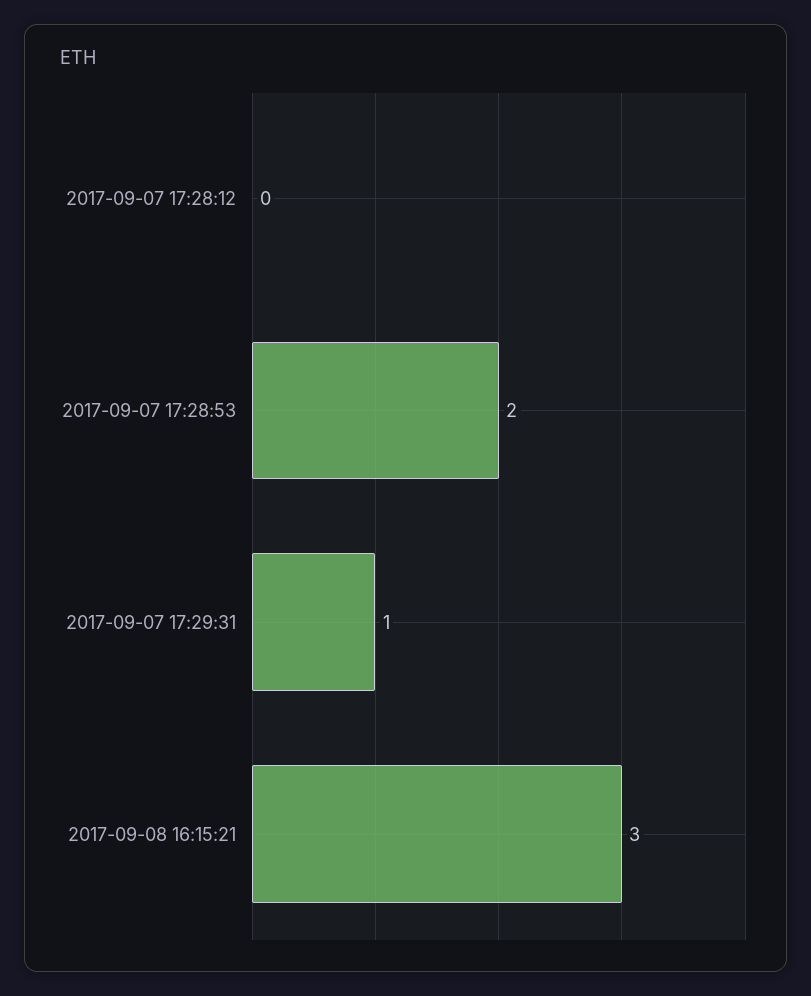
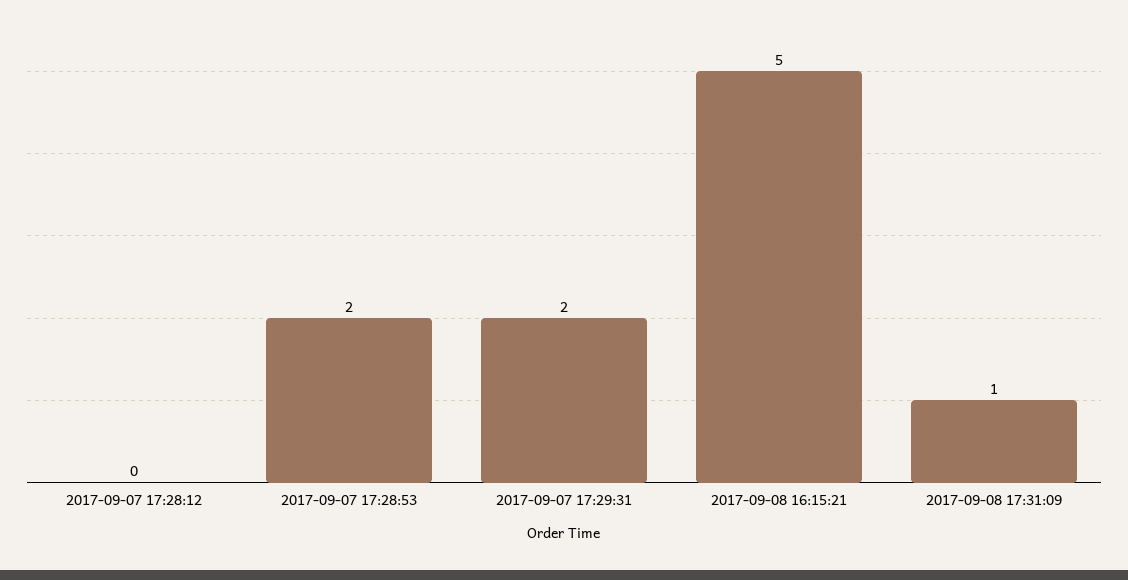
2017-09-07 17:29:31: 1 -> 2
2017-09-08 16:15:21: 3 -> 5
2017-09-08 17:31:09: none -> 1

